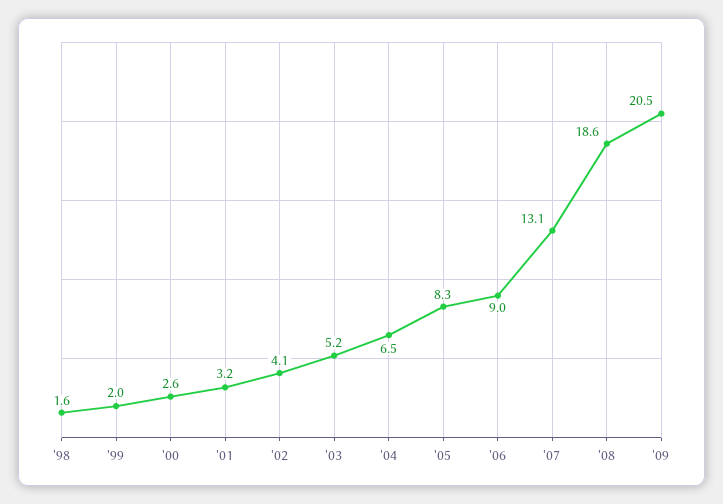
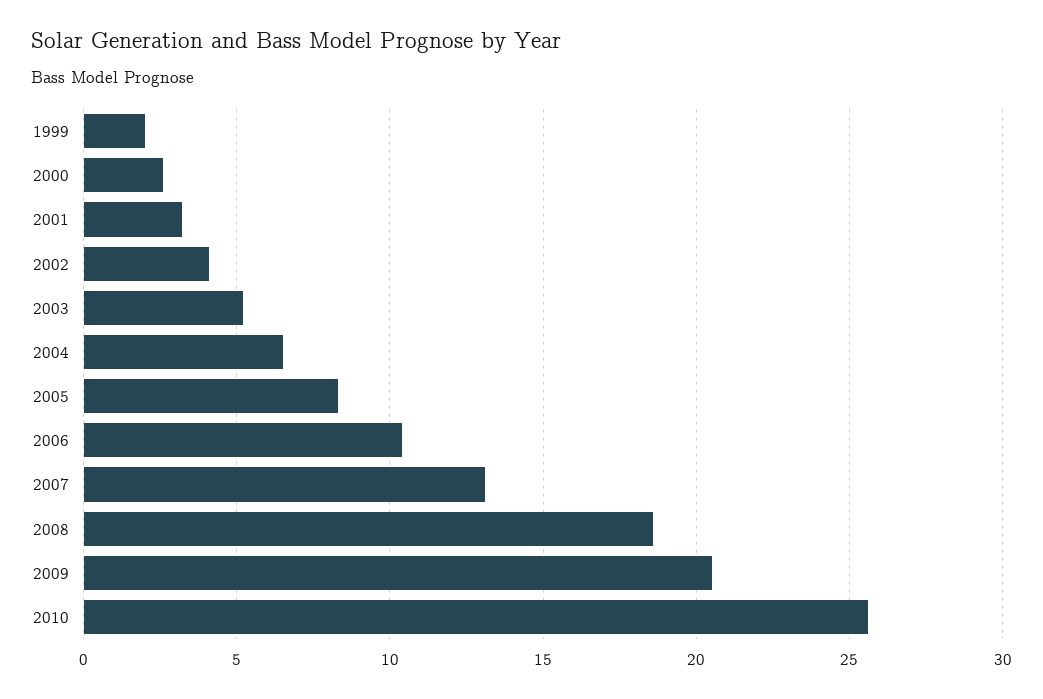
'98: 1.6 -> none
'06: 9 -> 10.5
2010: none -> 25.5

